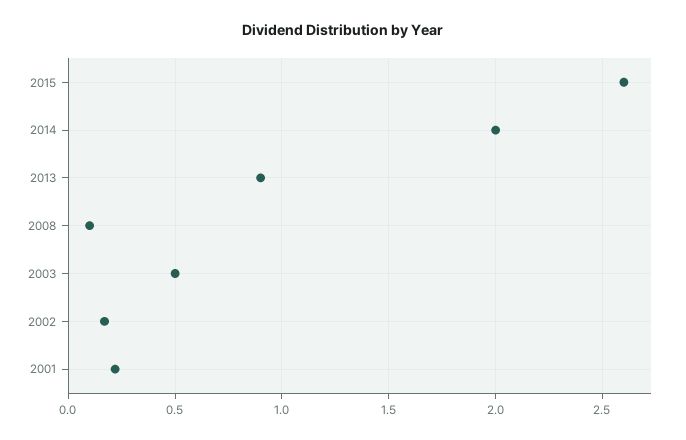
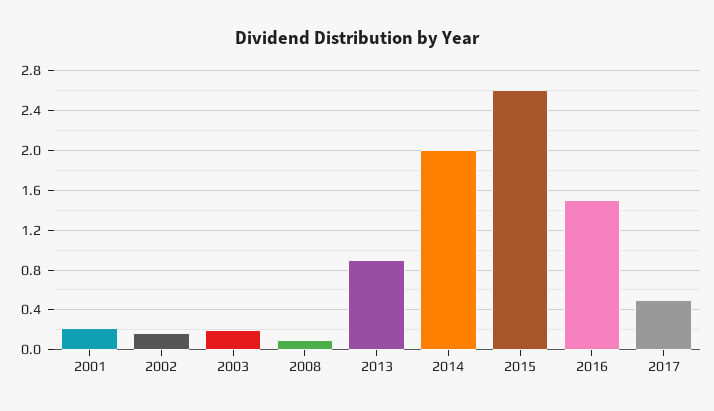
2003: 0.5 -> 0.2
2016: none -> 1.5
2017: none -> 0.5

